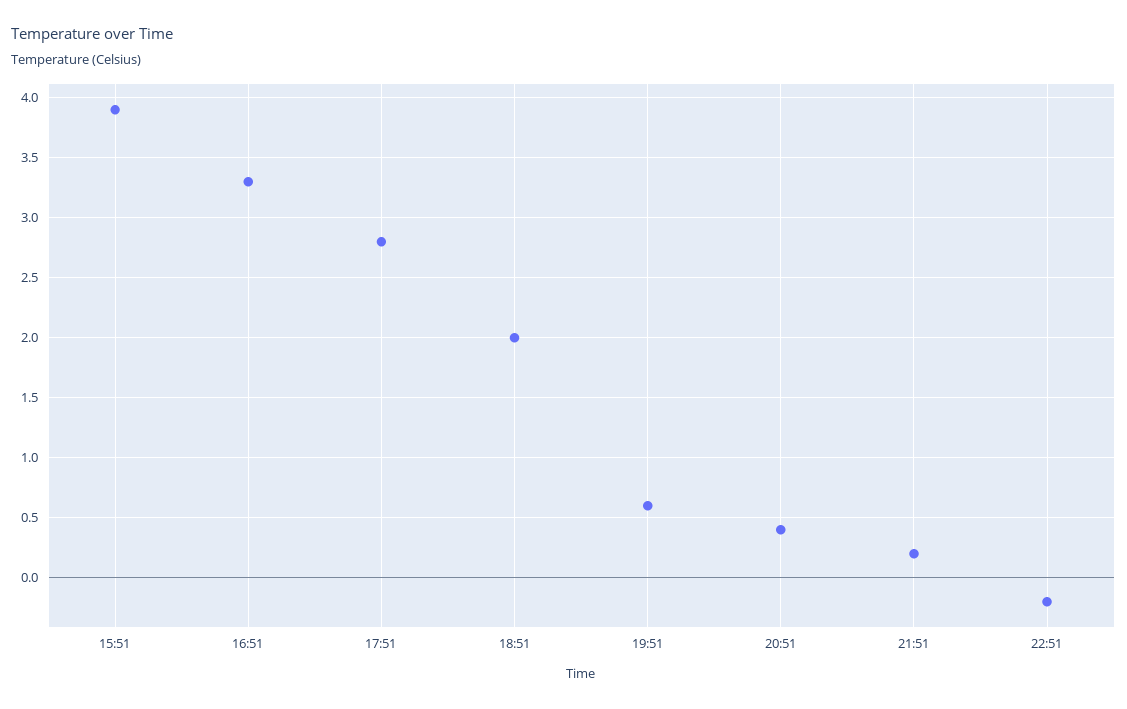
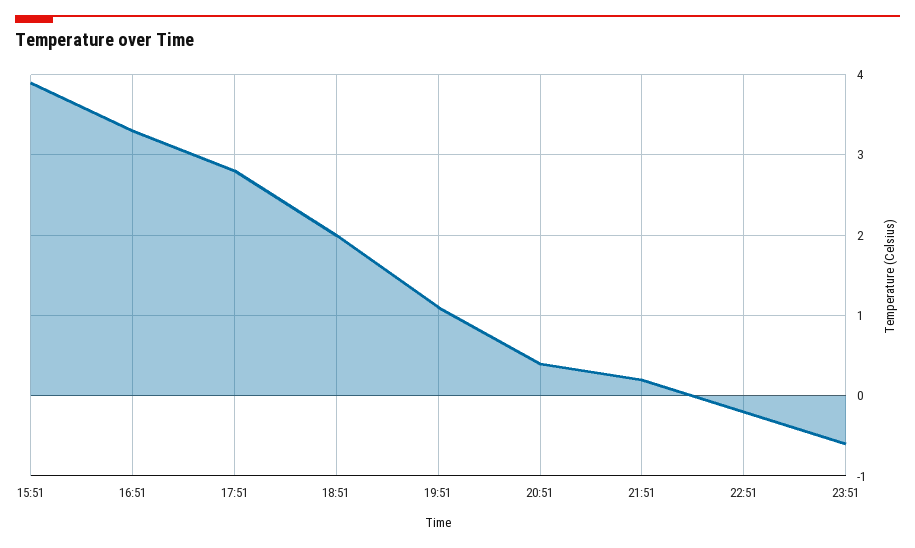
19:51: 0.6 -> 1.1
23:51: none -> -0.6

